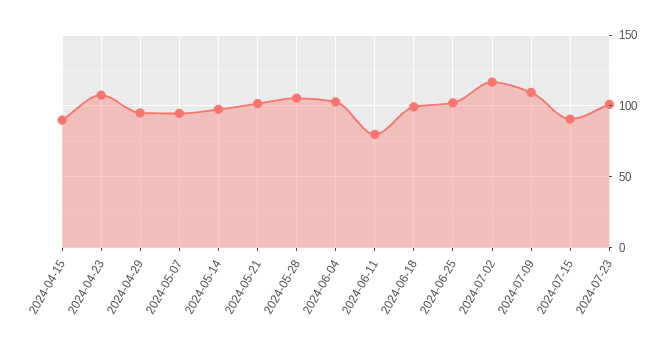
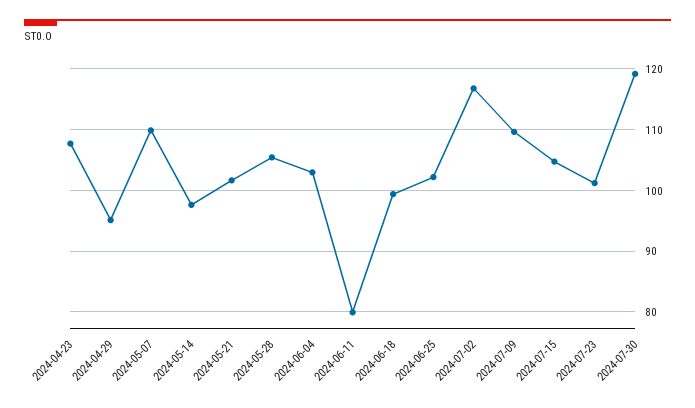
2024-04-15: 90 -> none
2024-05-07: 95 -> 110
2024-07-15: 90 -> 105
2024-07-30: none -> 119

